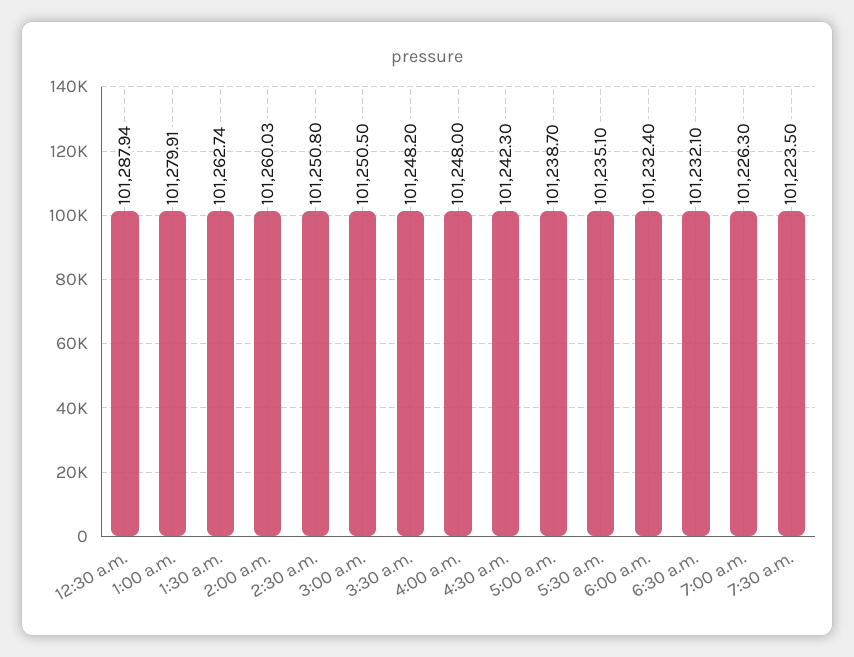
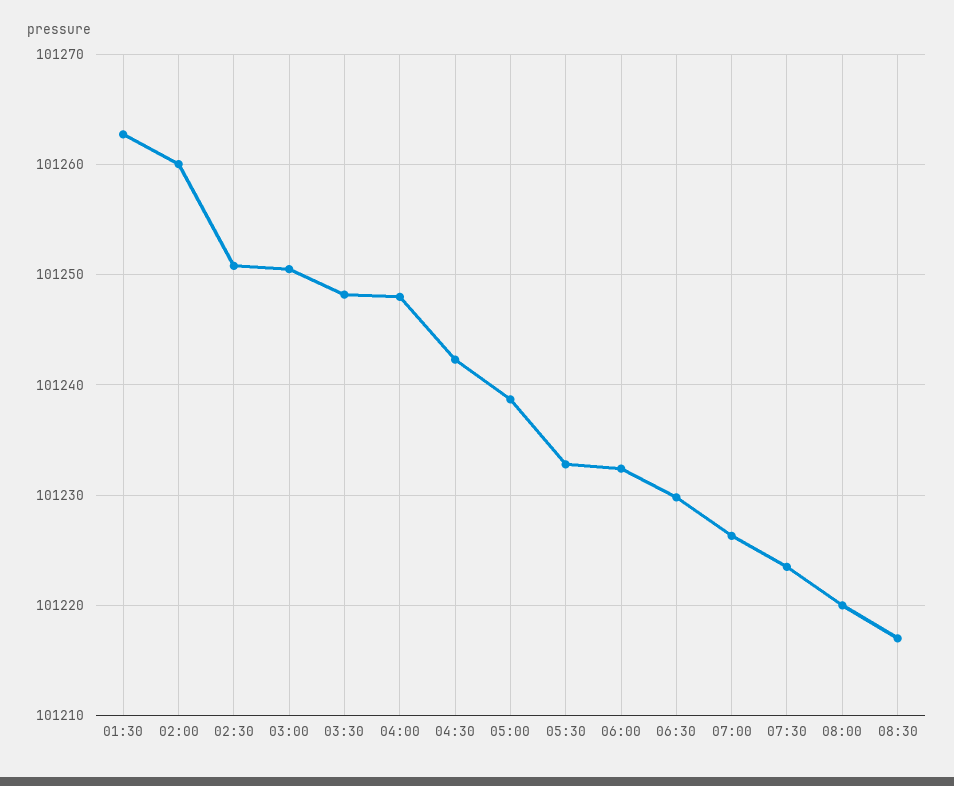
12:30 a.m.: 101287.94 -> none
1:00 a.m.: 101279.91 -> none
5:30 a.m.: 101235.1 -> 101233
6:30 a.m.: 101232.1 -> 101230
08:00: none -> 101220
08:30: none -> 101217

